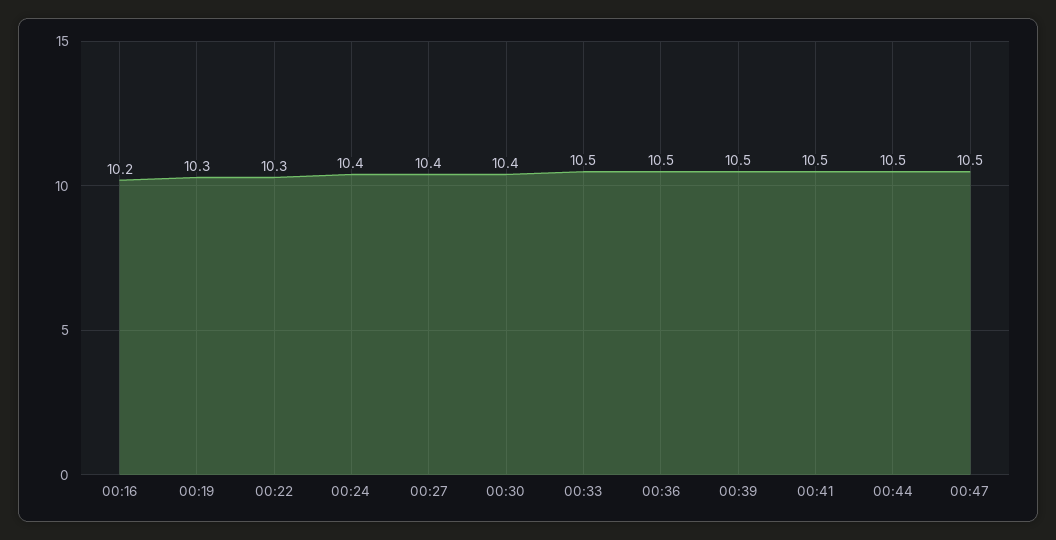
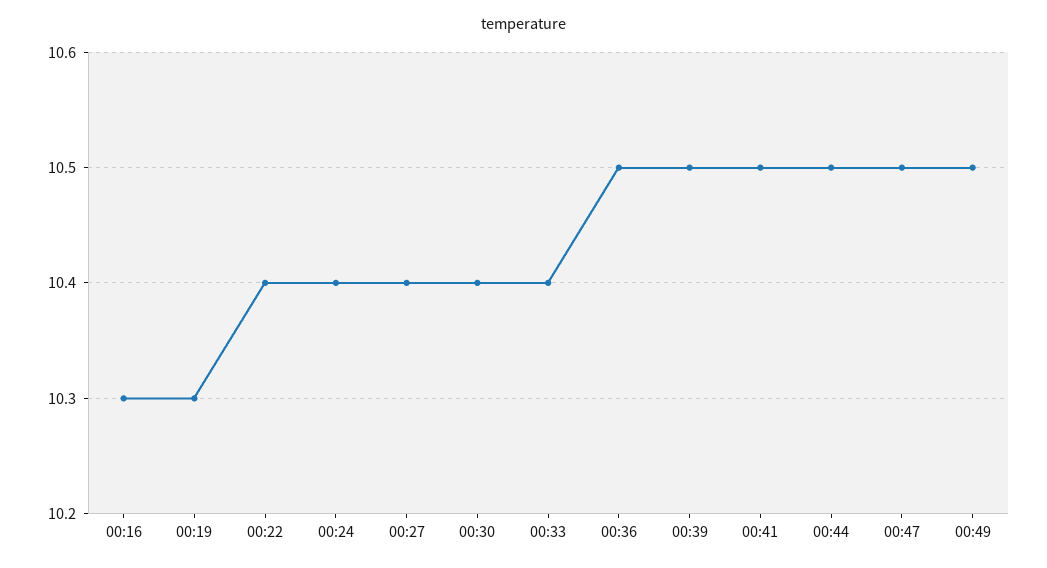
00:16: 10.2 -> 10.3
00:22: 10.3 -> 10.4
00:33: 10.5 -> 10.4
00:49: none -> 10.5

